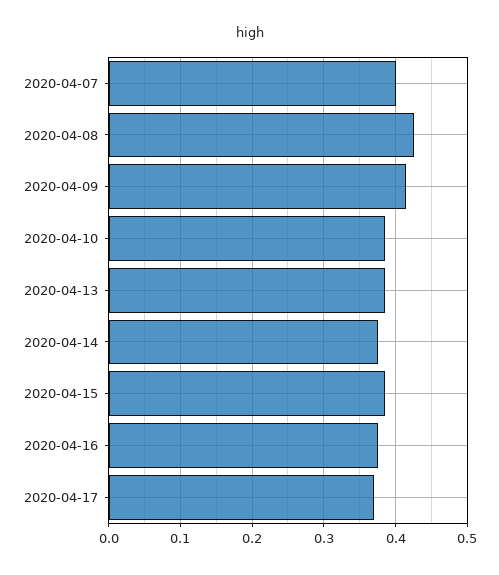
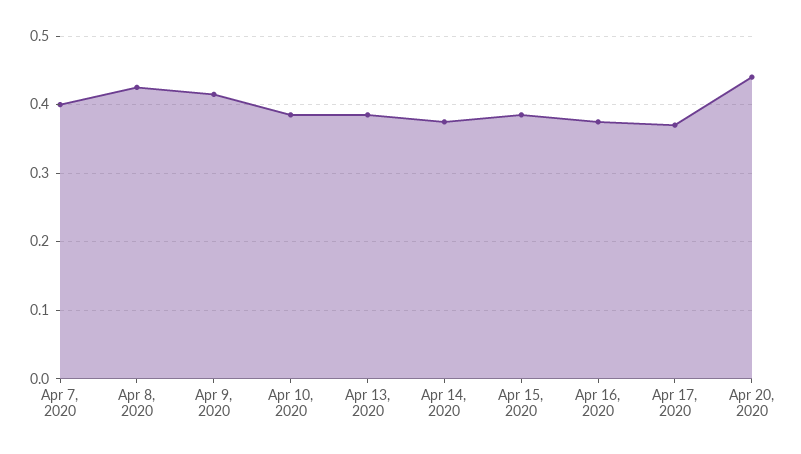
Apr 20, 2020: none -> 0.44

